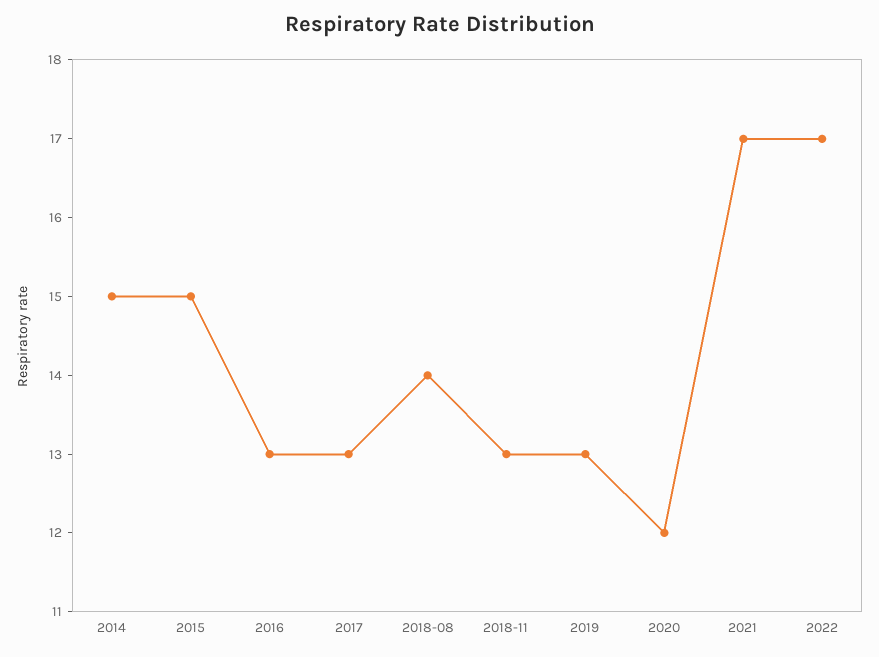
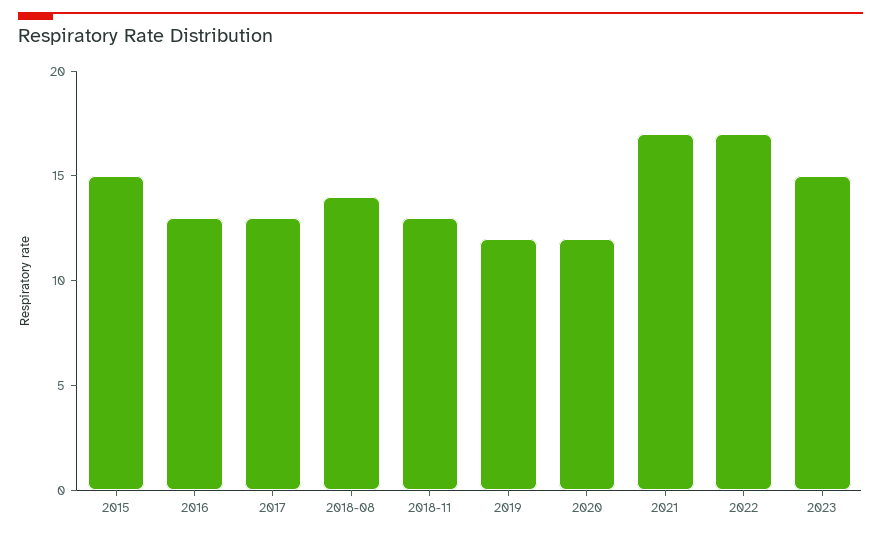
2014: 15 -> none
2019: 13 -> 12
2023: none -> 15

